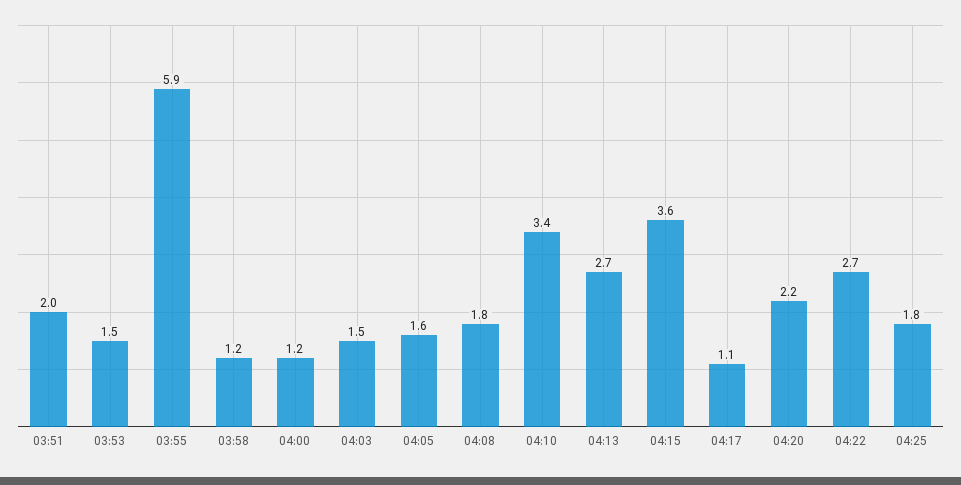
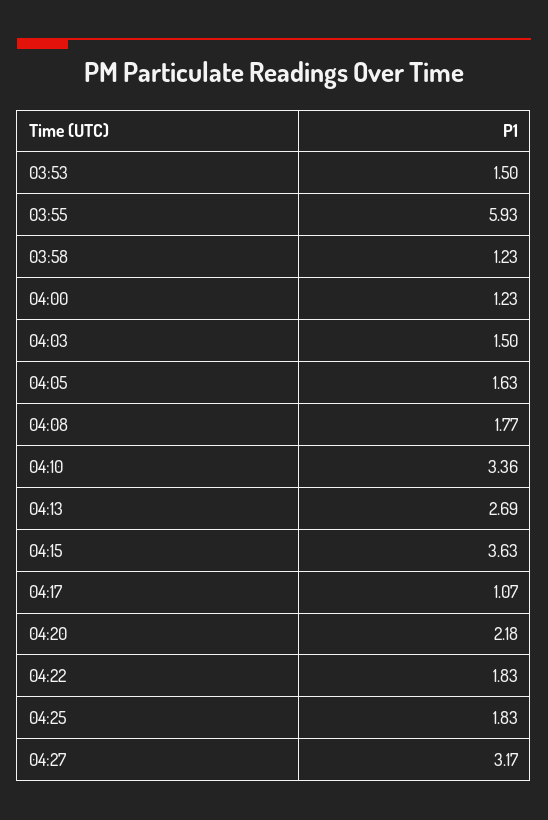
03:51: 2 -> none
04:22: 2.7 -> 1.83
04:27: none -> 3.17

